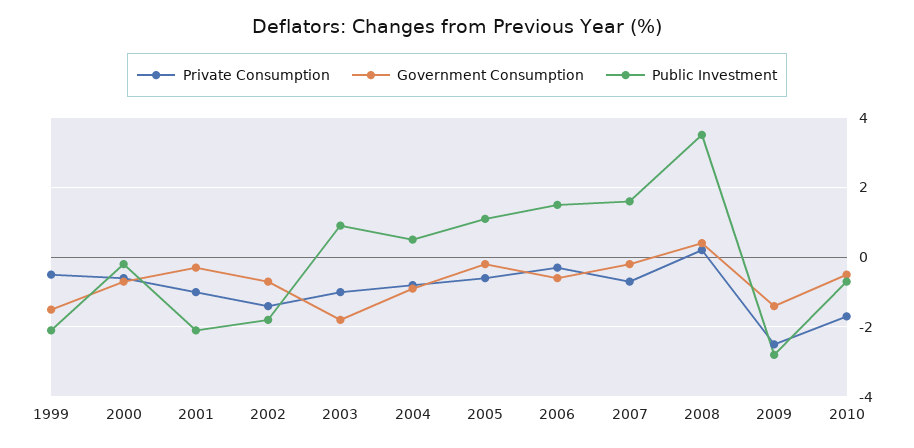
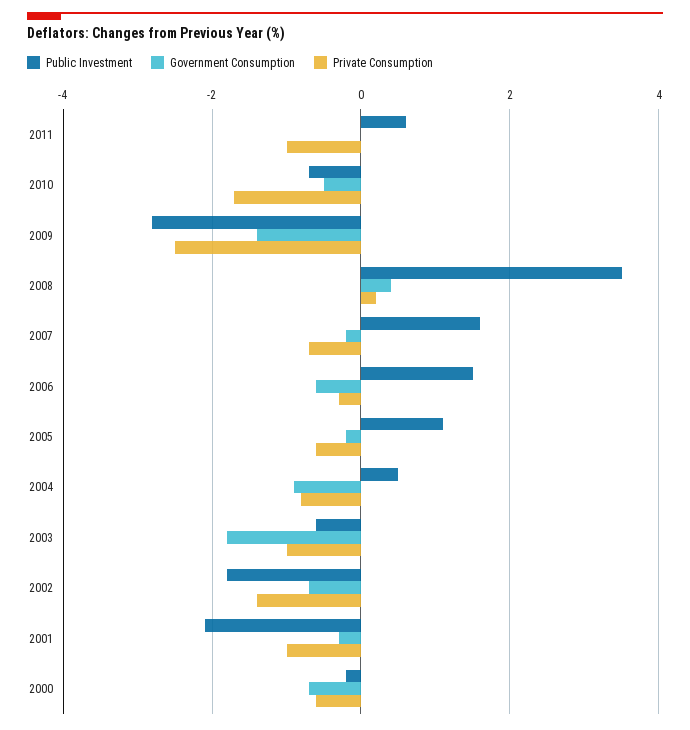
Private Consumption, 1999: -0.5 -> none
Government Consumption, 1999: -1.5 -> none
Public Investment, 1999: -2 -> none
Public Investment, 2003: 1 -> -0.5
Public Investment, 2011: none -> 0.5
Government Consumption, 2011: none -> 0
Private Consumption, 2011: none -> -1

